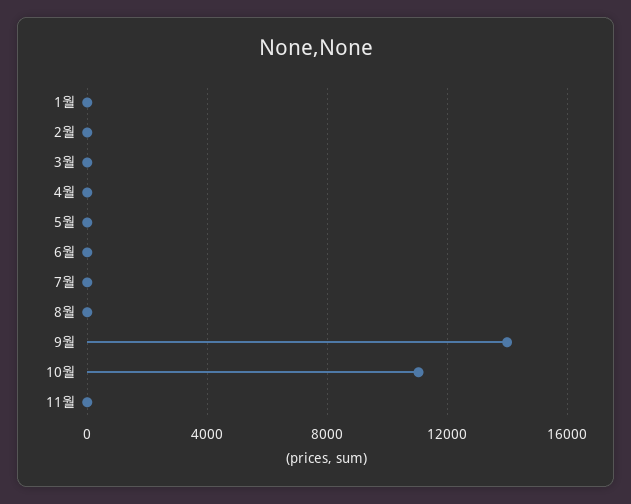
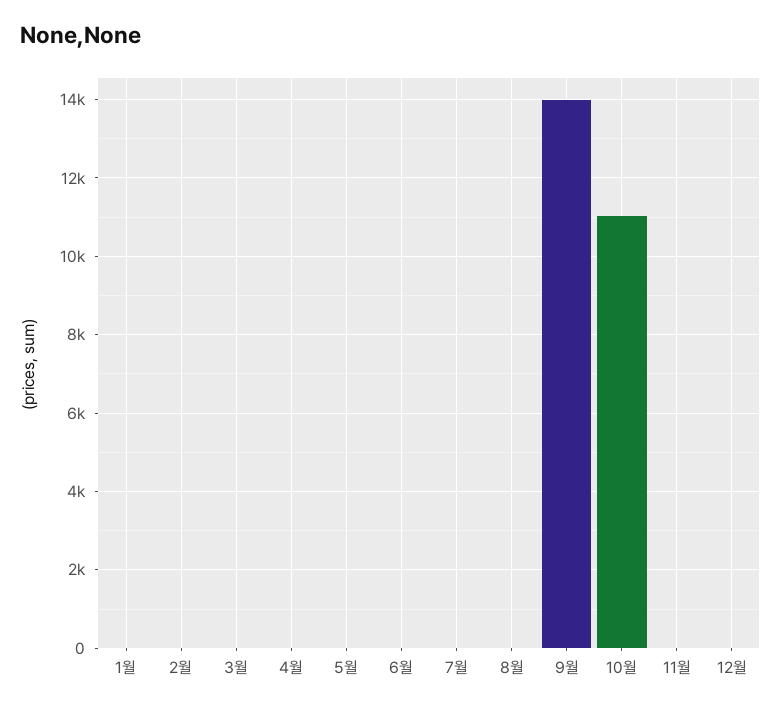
12월: none -> 0

